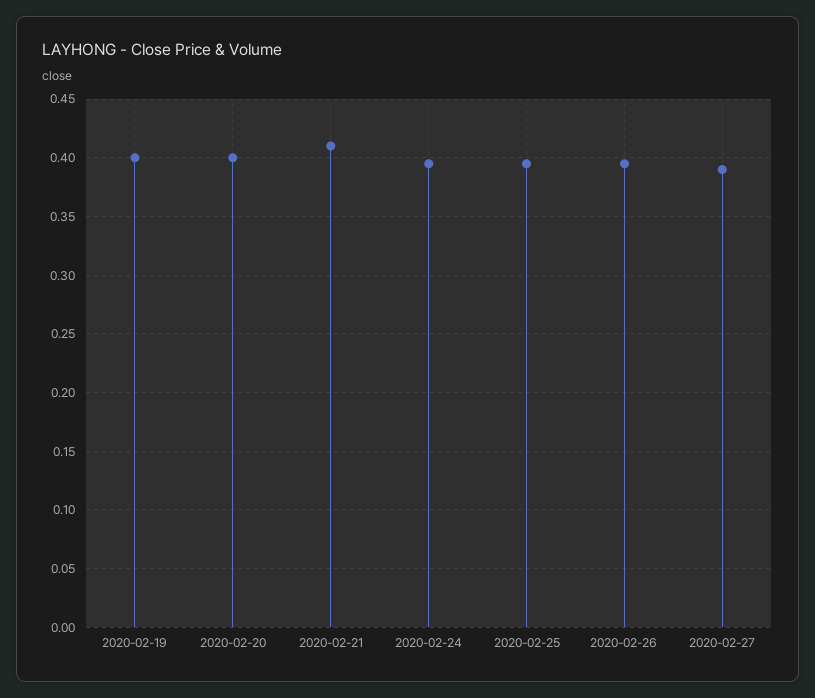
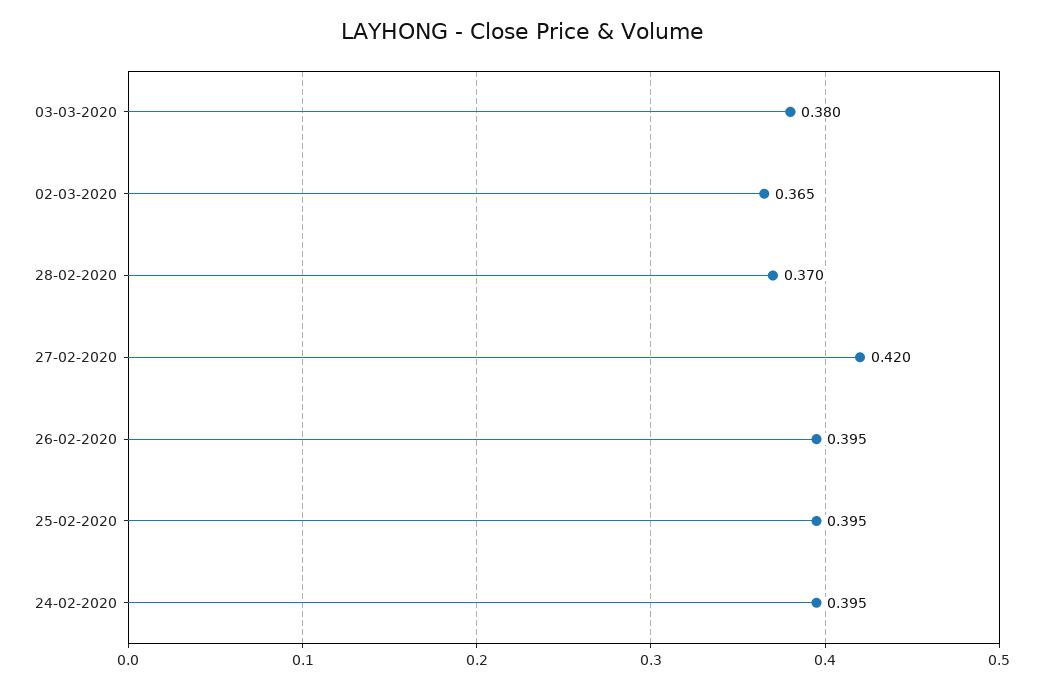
2020-02-19: 0.4 -> none
2020-02-20: 0.4 -> none
2020-02-21: 0.41 -> none
2020-02-27: 0.39 -> 0.42
03-03-2020: none -> 0.38
02-03-2020: none -> 0.365
28-02-2020: none -> 0.37

